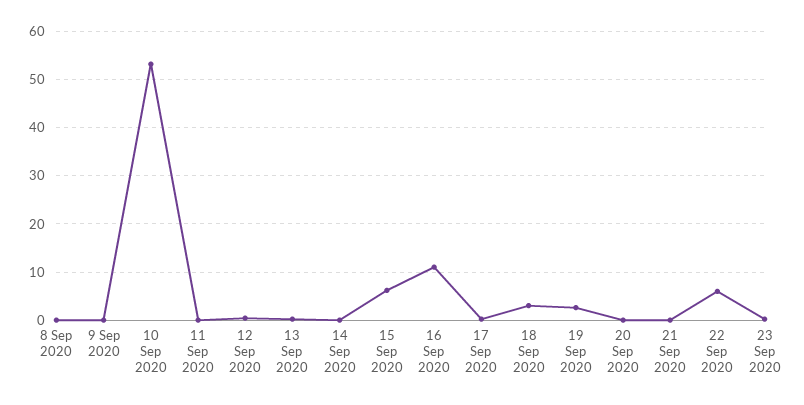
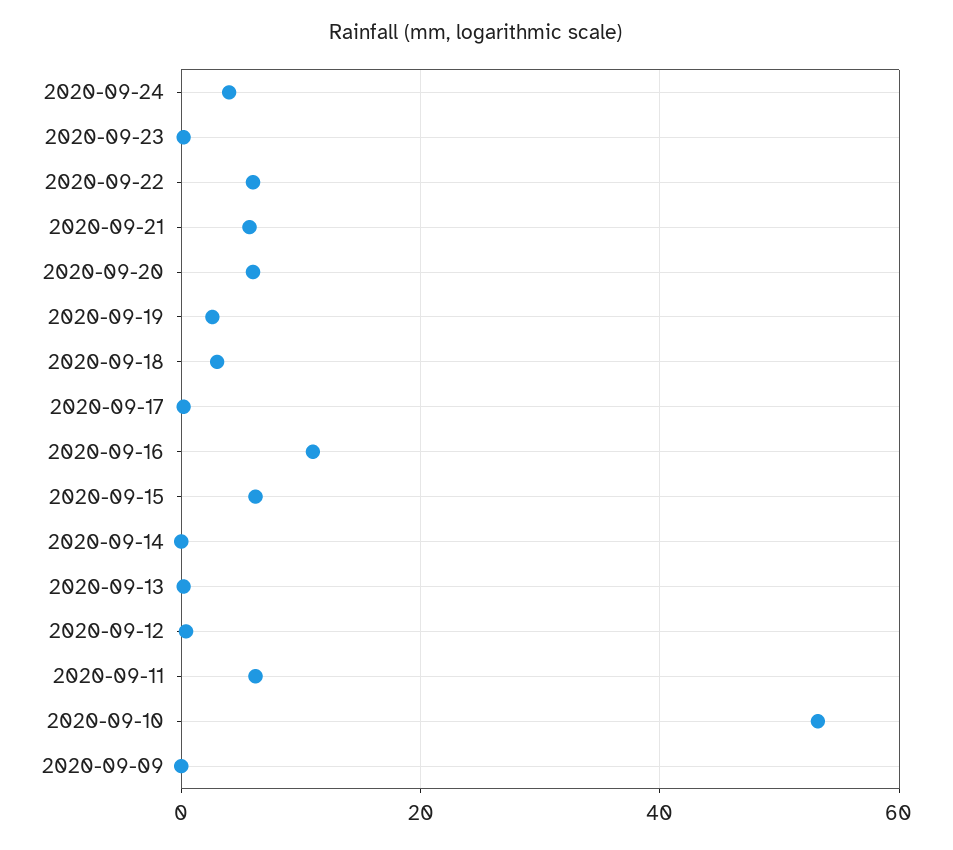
8 Sep 2020: 0 -> none
11 Sep 2020: 0 -> 6
20 Sep 2020: 0 -> 6
21 Sep 2020: 0 -> 6
2020-09-24: none -> 4

